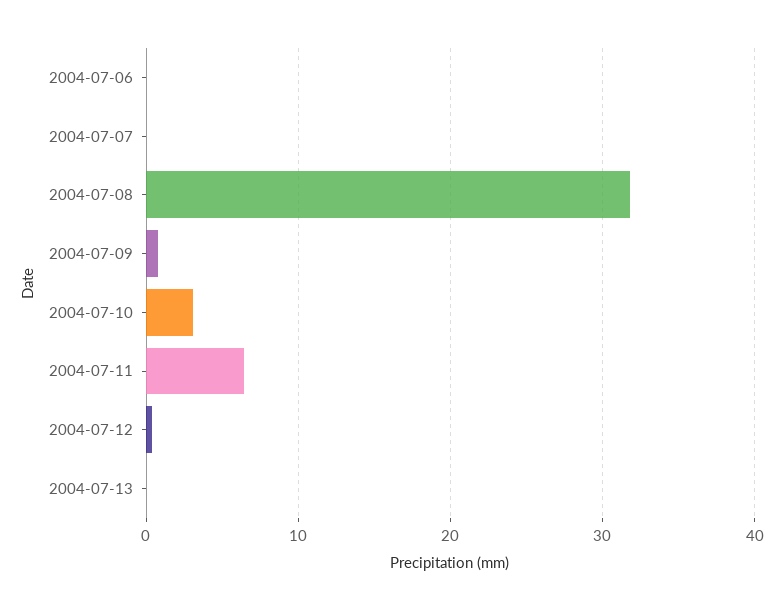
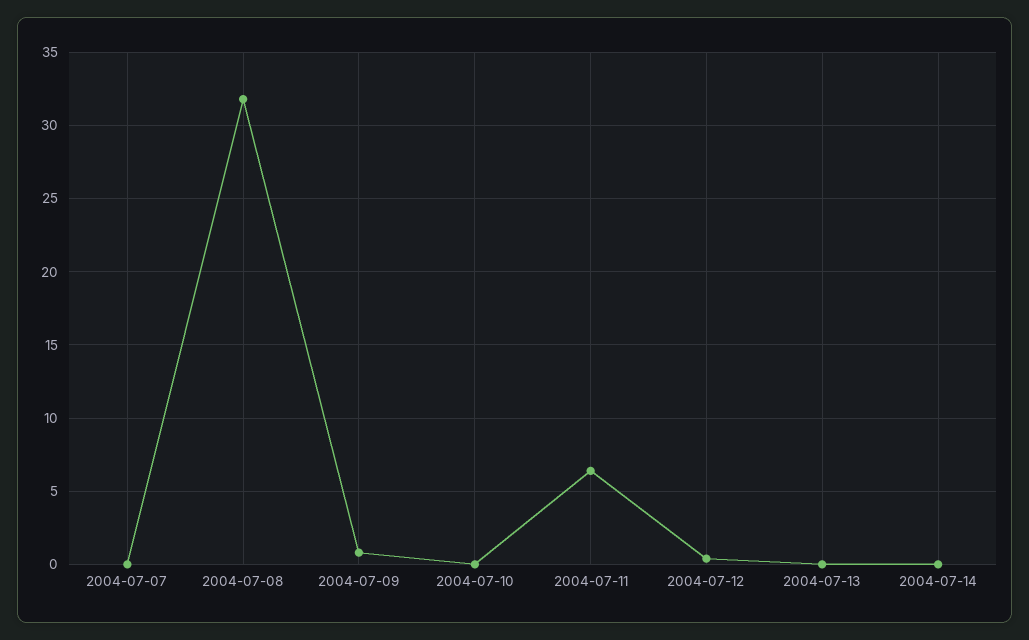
2004-07-06: 0 -> none
2004-07-10: 3 -> 0
2004-07-14: none -> 0

